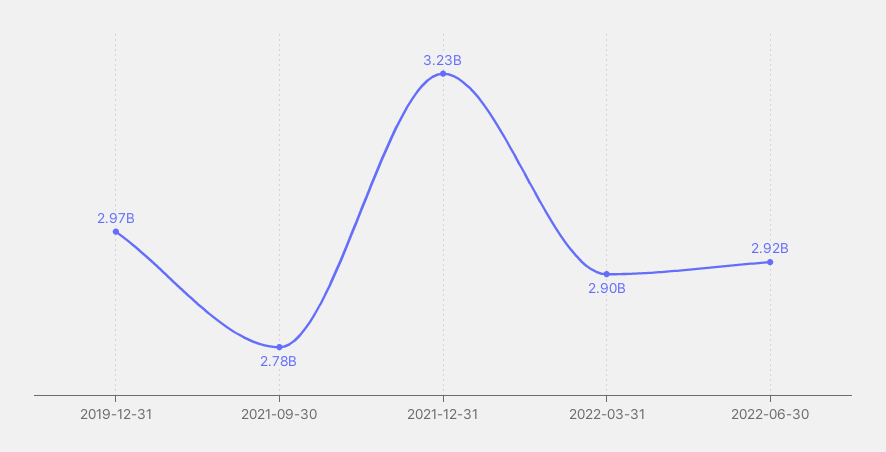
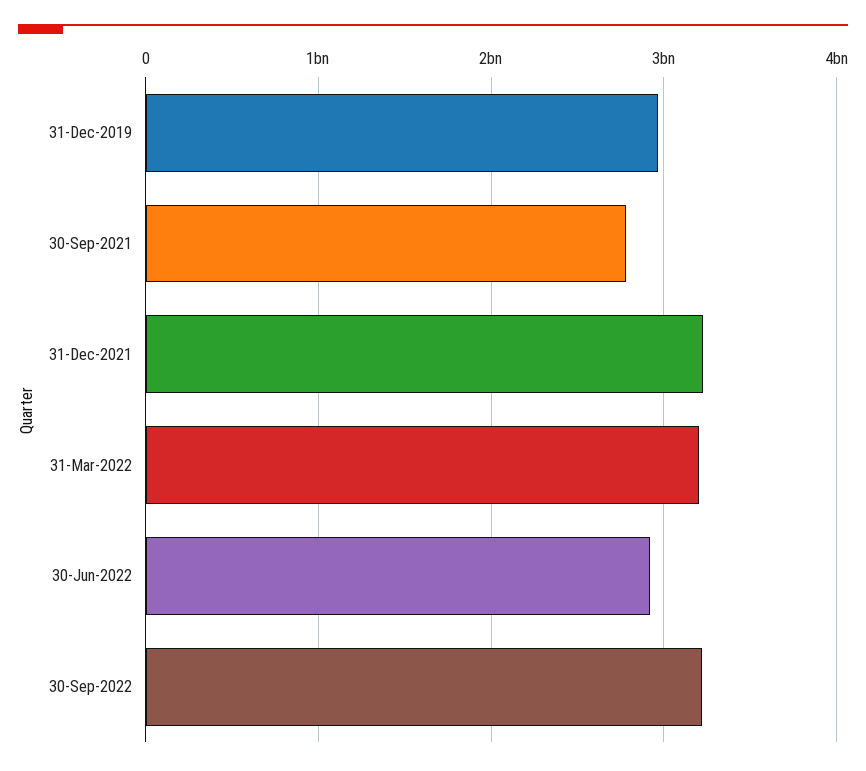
2022-03-31: 2900000000 -> 3200000000
30-Sep-2022: none -> 3200000000

